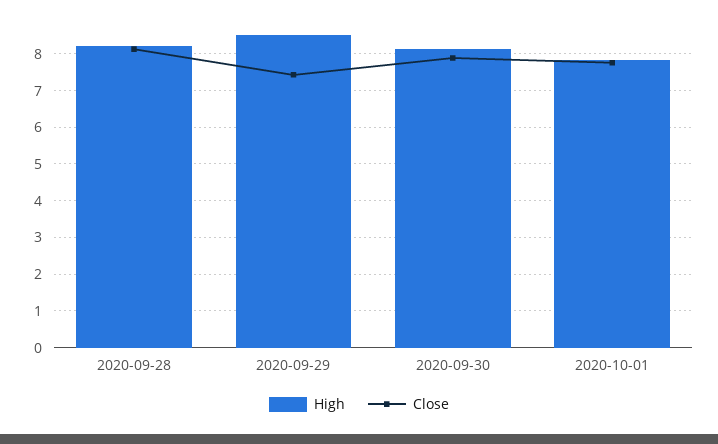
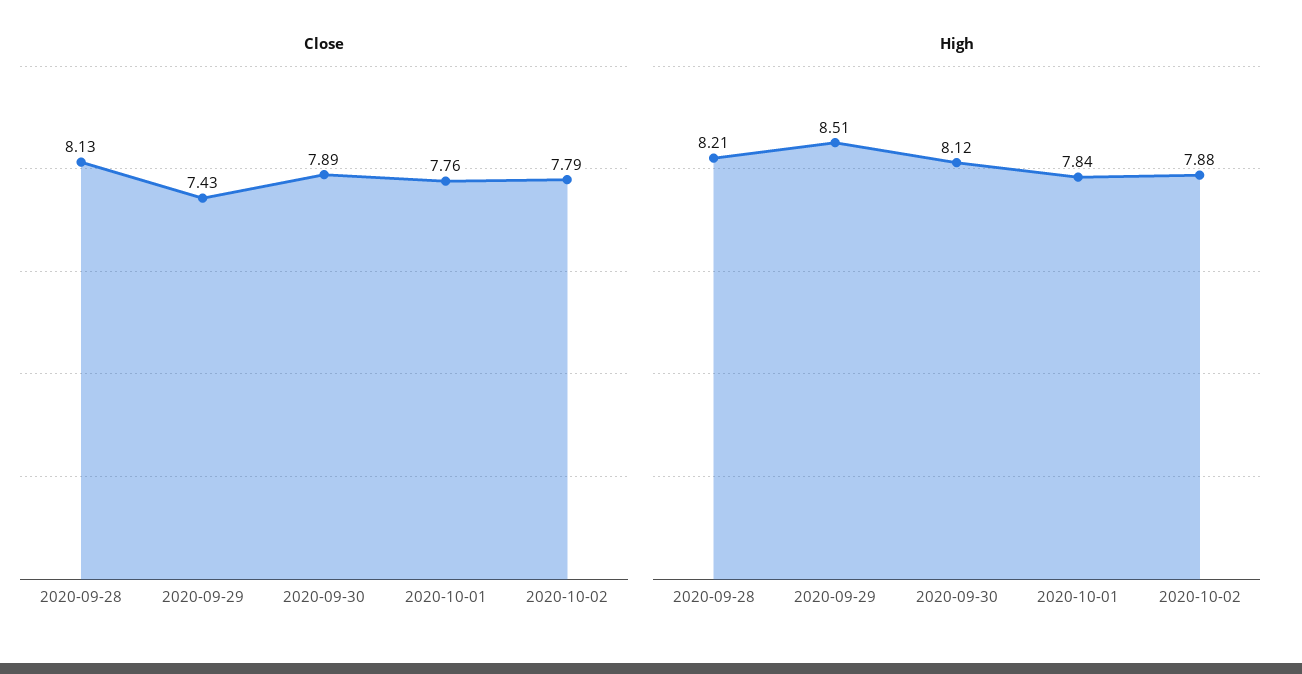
Close, 2020-10-02: none -> 7.79
High, 2020-10-02: none -> 7.88

